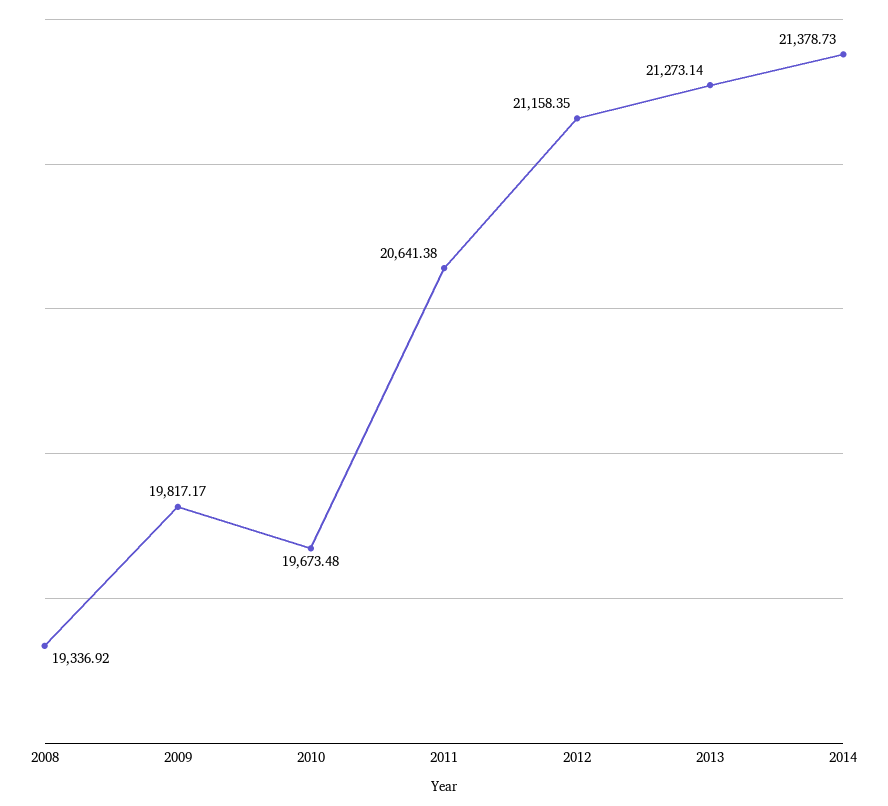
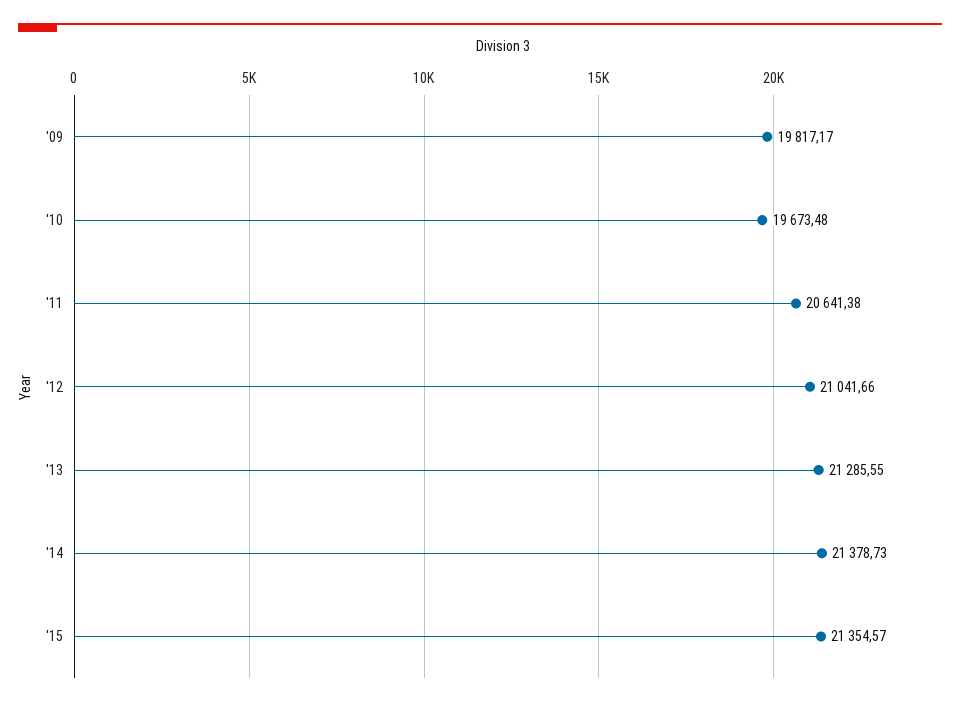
2008: 19336.92 -> none
2012: 21158.35 -> 21041.66
2013: 21273.14 -> 21285.55
'15: none -> 21354.57

